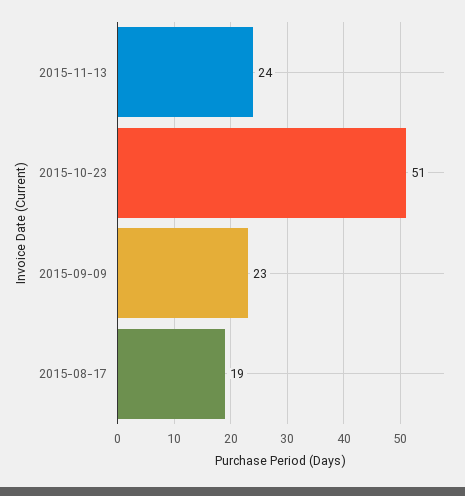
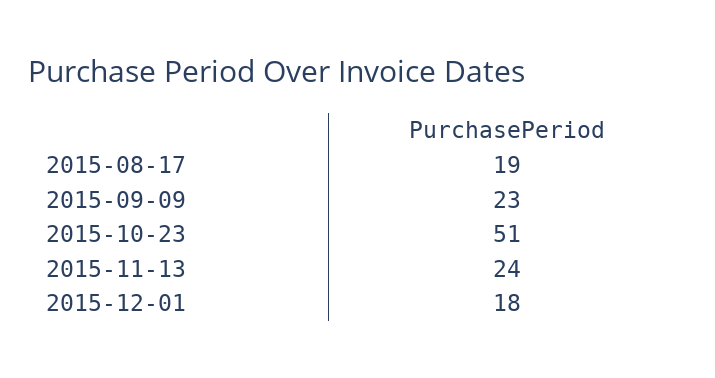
2015-12-01: none -> 18

